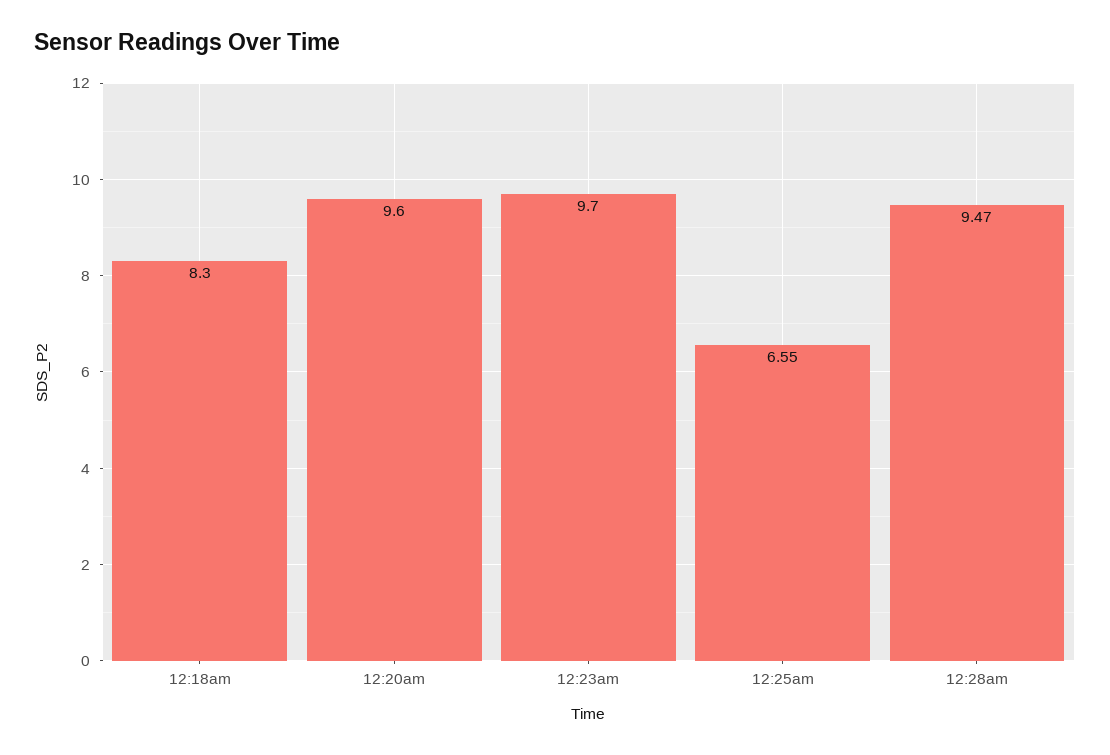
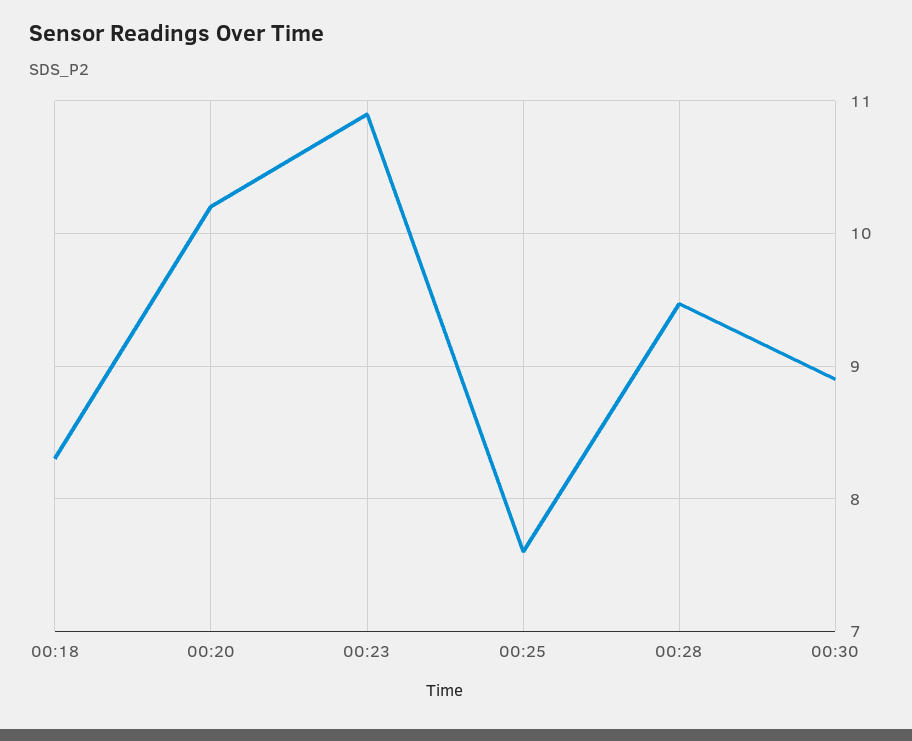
12:20am: 9.6 -> 10.2
12:23am: 9.7 -> 10.9
12:25am: 6.55 -> 7.6
00:30: none -> 8.9

